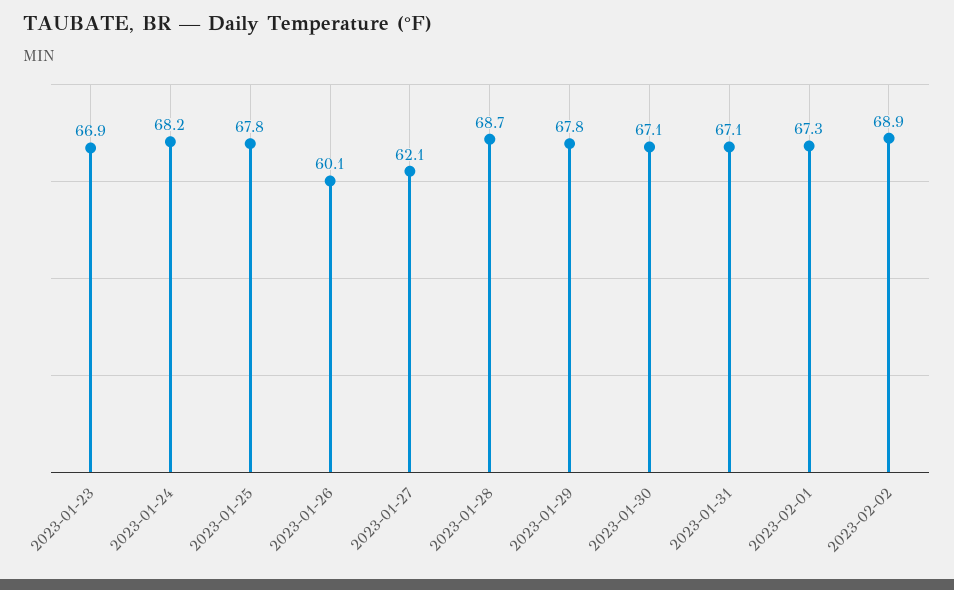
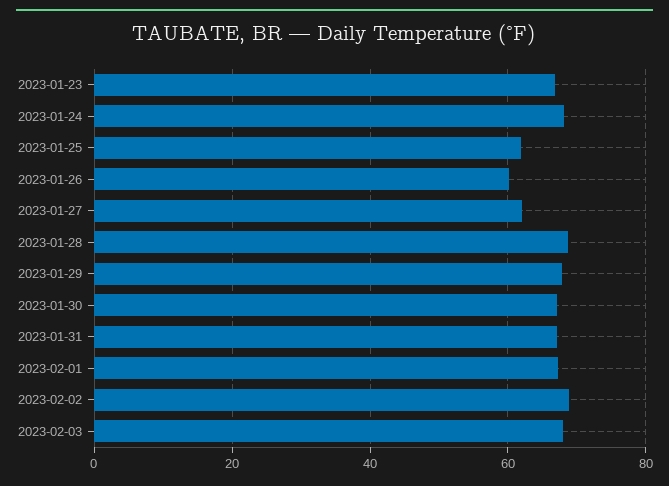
2023-01-25: 67.8 -> 62
2023-02-03: none -> 68

